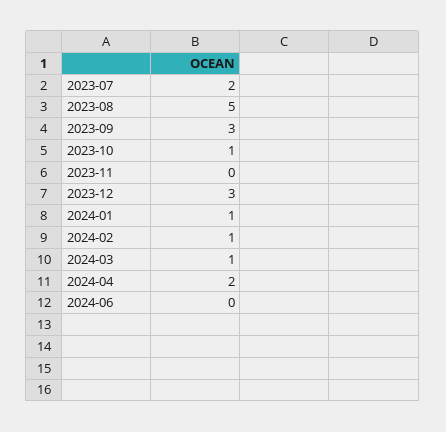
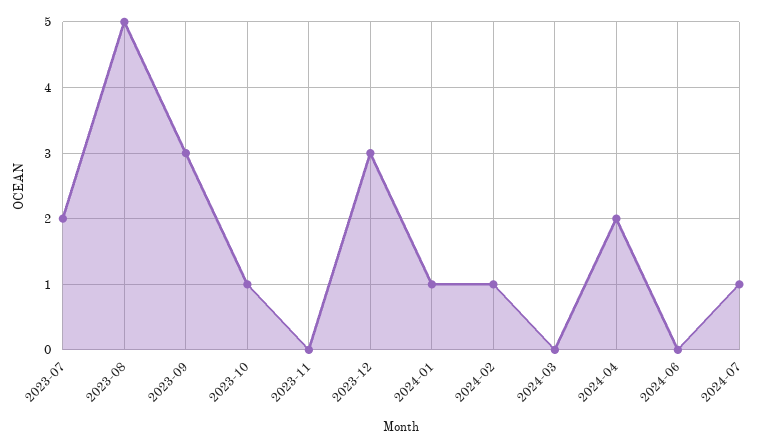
2024-03: 1 -> 0
2024-07: none -> 1

